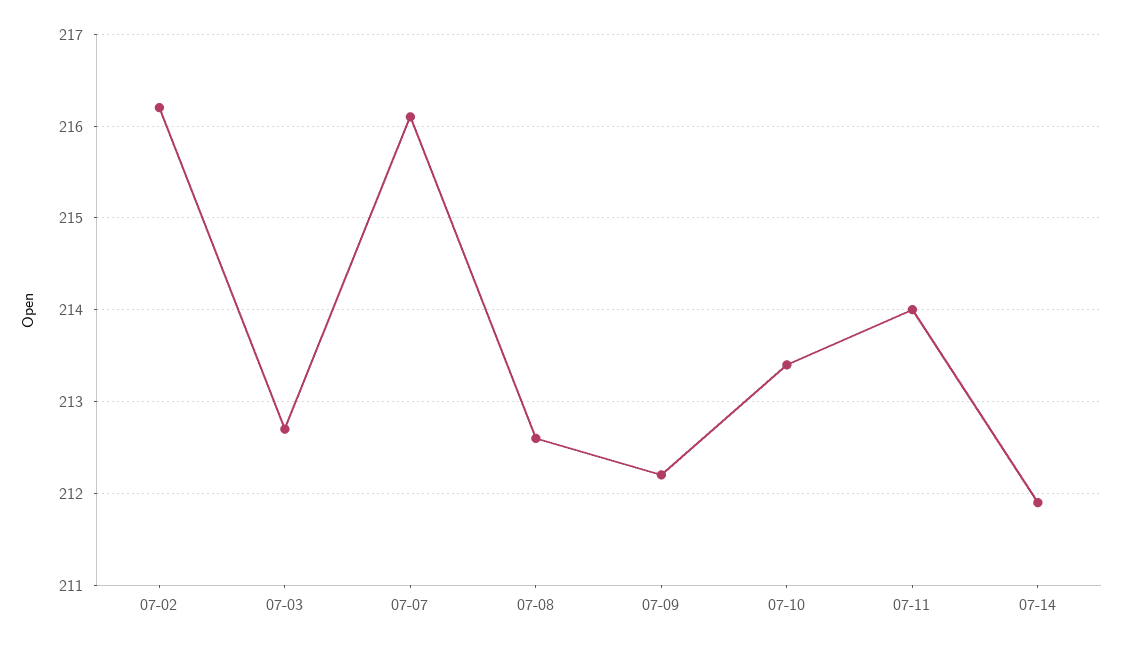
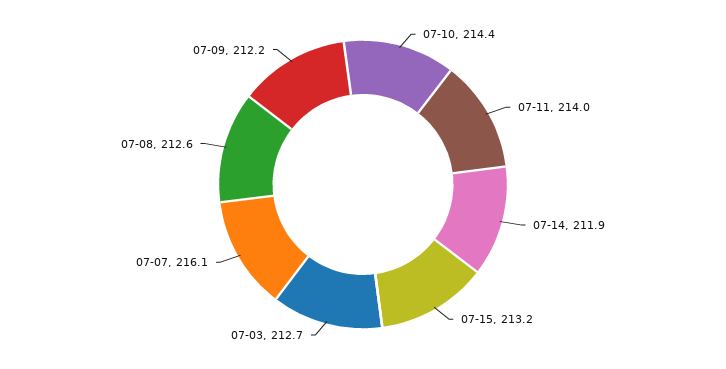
07-02: 216.2 -> none
07-10: 213.4 -> 214.4
07-15: none -> 213.2

